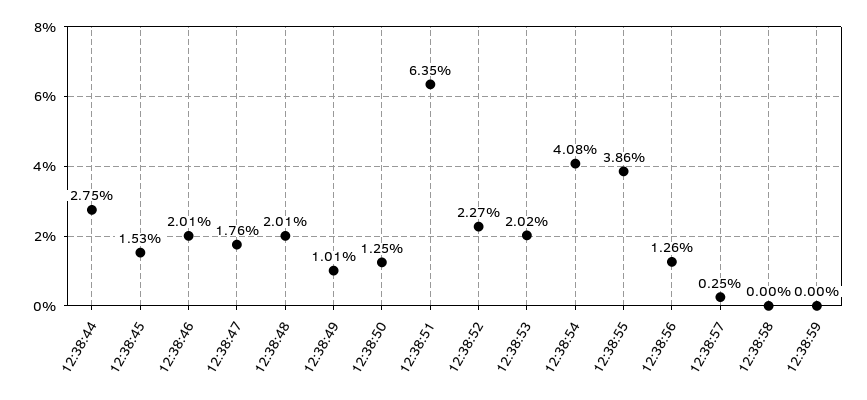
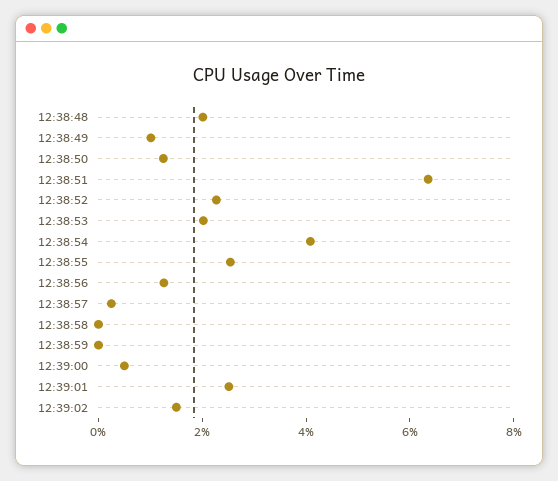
12:38:44: 2.75 -> none
12:38:45: 1.53 -> none
12:38:46: 2.01 -> none
12:38:47: 1.76 -> none
12:38:55: 3.86 -> 2.5
12:39:00: none -> 0.5
12:39:01: none -> 2.5
12:39:02: none -> 1.5

